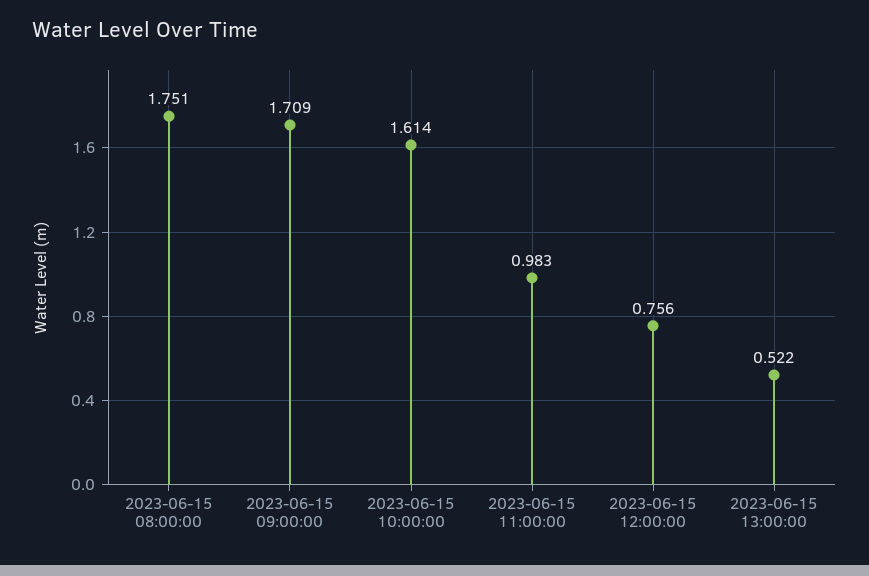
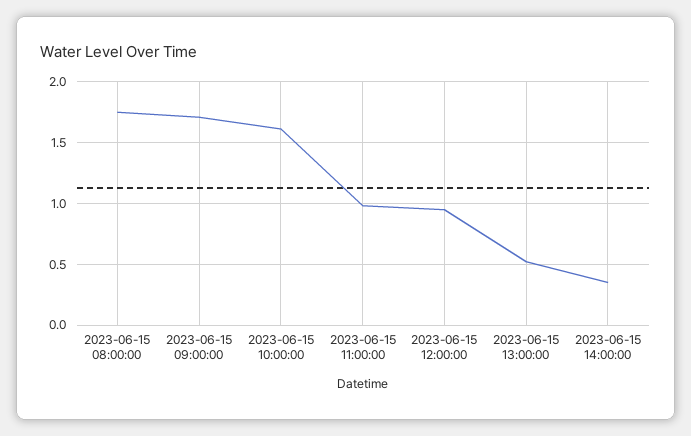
2023-06-15 12:00:00: 0.756 -> 0.95
2023-06-15 14:00:00: none -> 0.35

